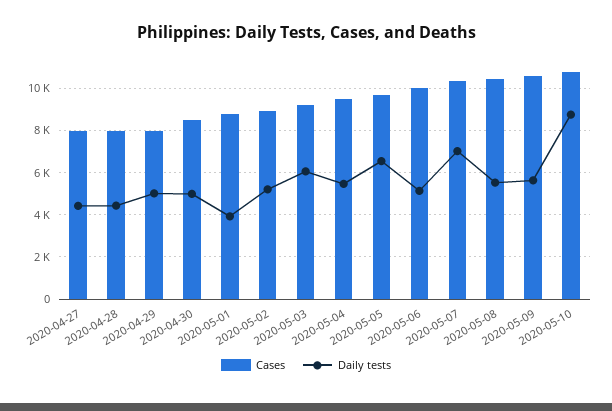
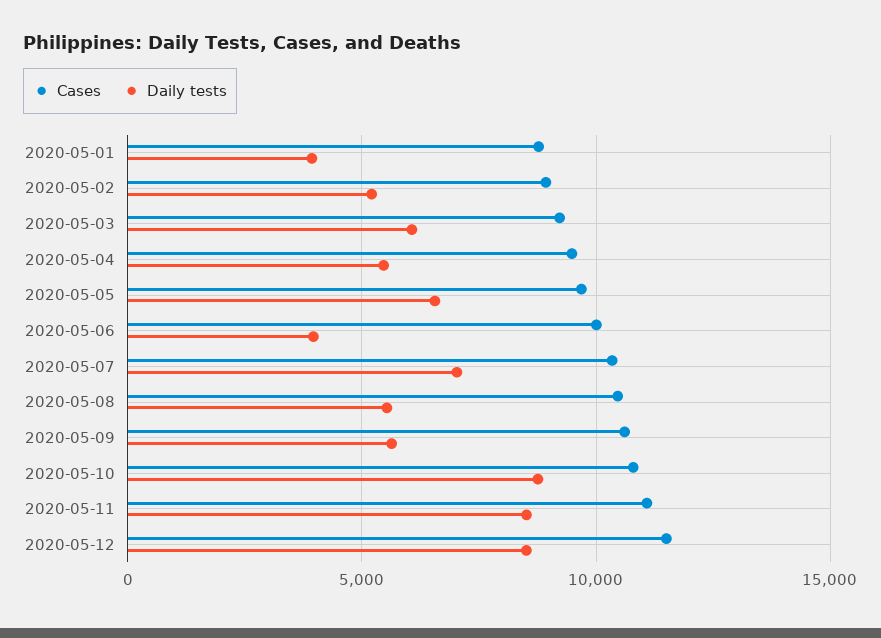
Cases, 2020-04-27: 8000 -> none
Daily tests, 2020-04-27: 4500 -> none
Cases, 2020-04-28: 8000 -> none
Daily tests, 2020-04-28: 4500 -> none
Cases, 2020-04-29: 8000 -> none
Daily tests, 2020-04-29: 5000 -> none
Cases, 2020-04-30: 8500 -> none
Daily tests, 2020-04-30: 5000 -> none
Daily tests, 2020-05-06: 5000 -> 4000
Cases, 2020-05-11: none -> 11000
Daily tests, 2020-05-11: none -> 8500
Cases, 2020-05-12: none -> 11500
Daily tests, 2020-05-12: none -> 8500

